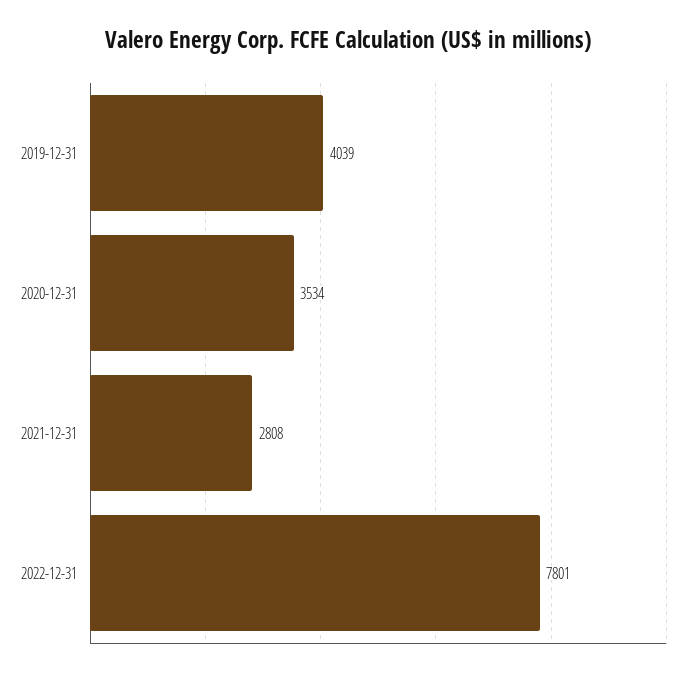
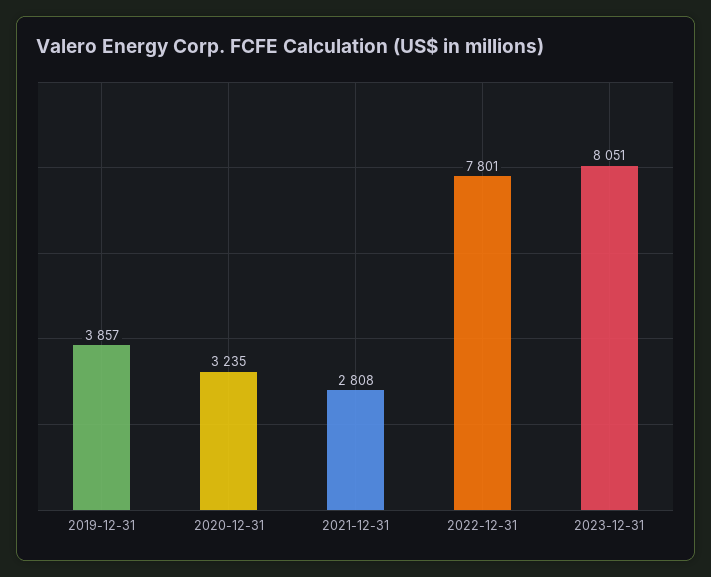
2019-12-31: 4039 -> 3857
2020-12-31: 3534 -> 3235
2023-12-31: none -> 8051

